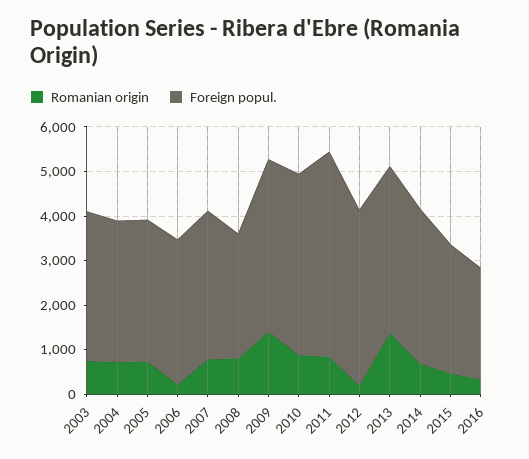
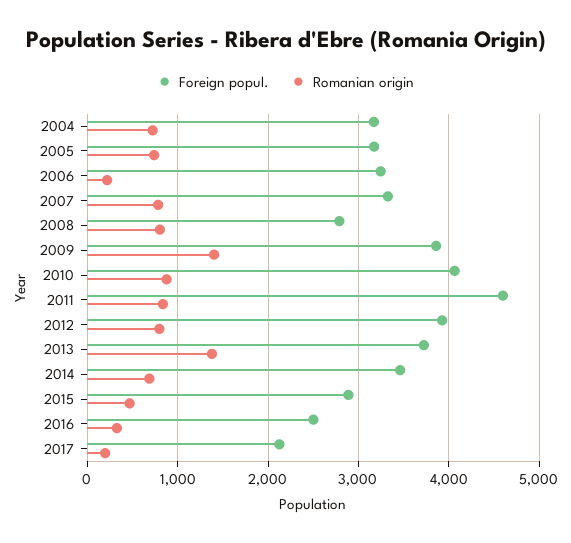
Romanian origin, 2003: 800 -> none
Foreign popul., 2003: 3400 -> none
Romanian origin, 2012: 200 -> 800
Foreign popul., 2017: none -> 2100
Romanian origin, 2017: none -> 200

